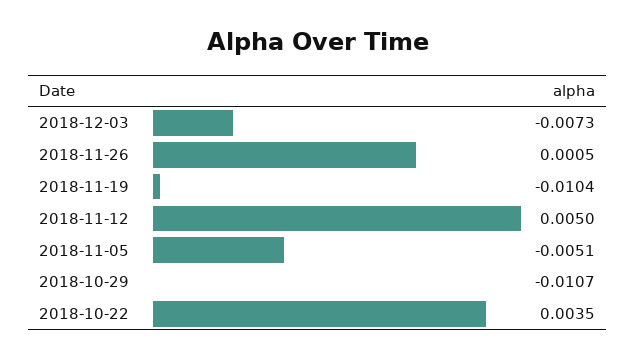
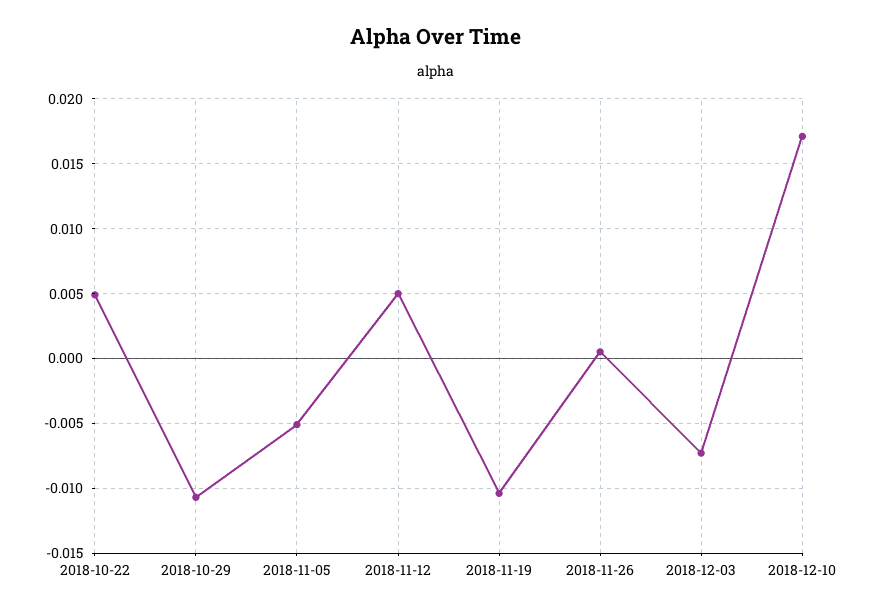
2018-10-22: 0.0035 -> 0.005
2018-12-10: none -> 0.017

